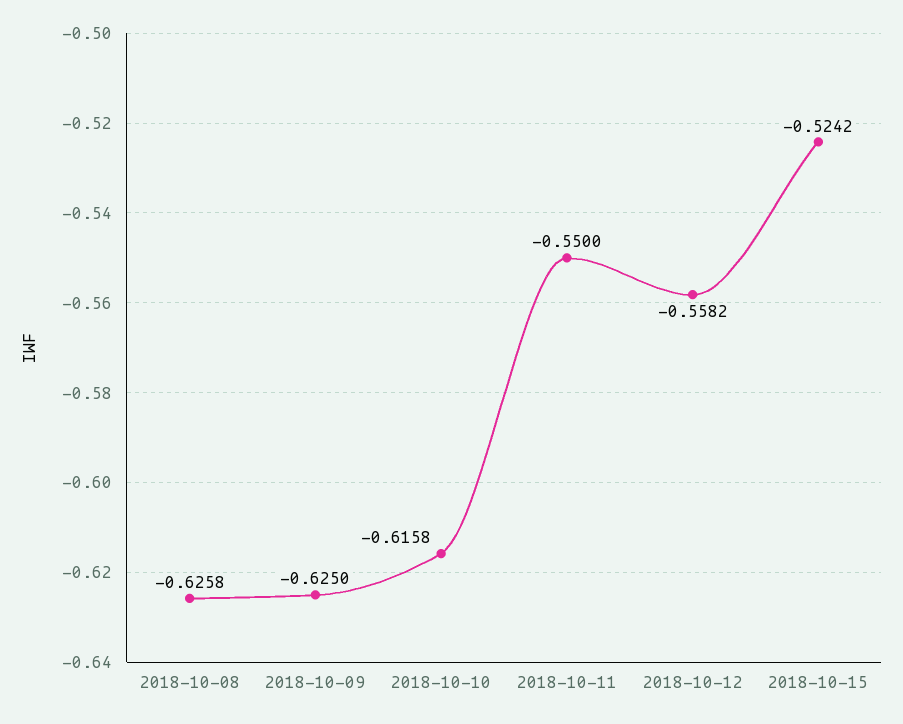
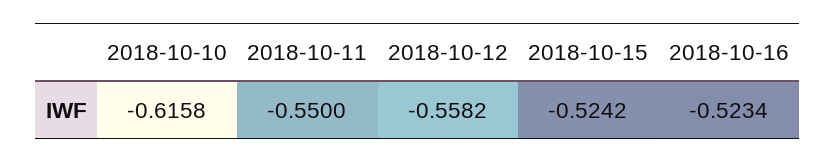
2018-10-08: -0.6258 -> none
2018-10-09: -0.625 -> none
2018-10-16: none -> -0.5234

